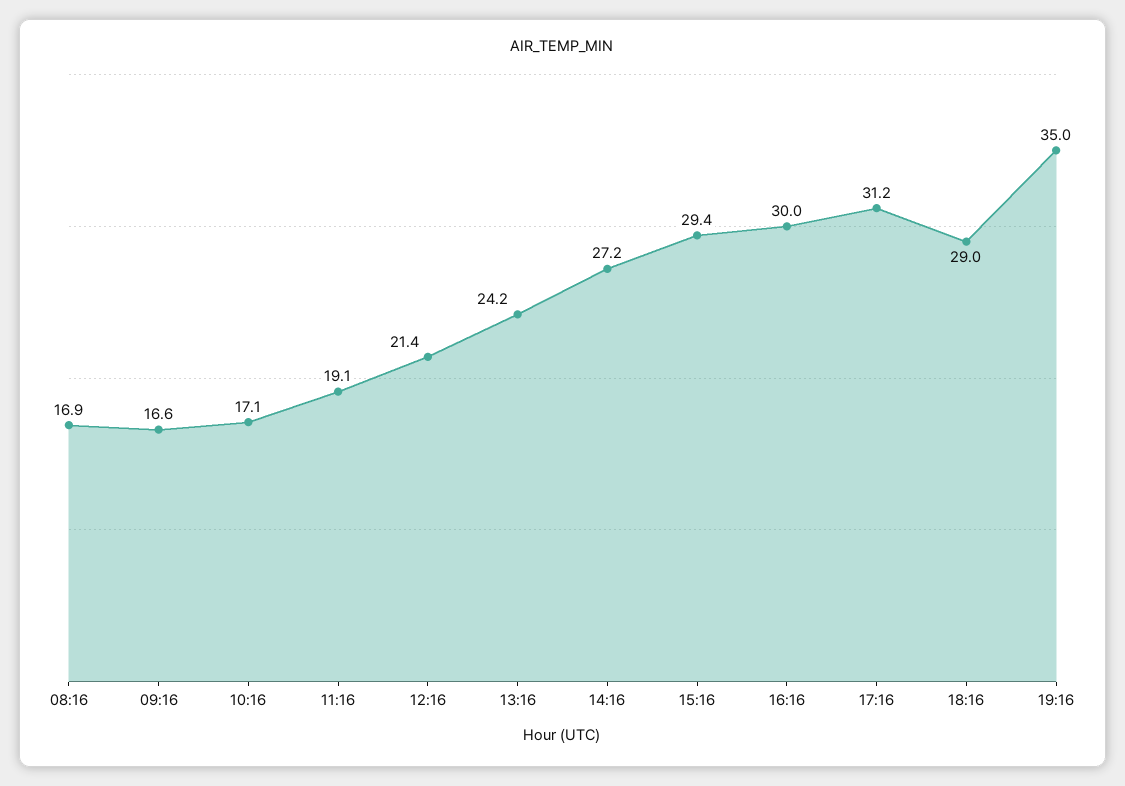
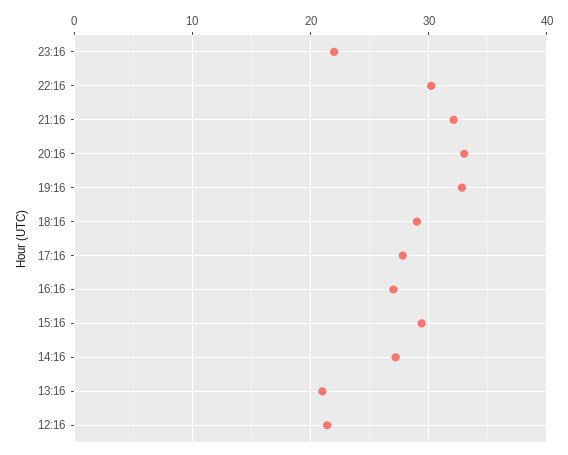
08:16: 16.9 -> none
09:16: 16.6 -> none
10:16: 17.1 -> none
11:16: 19.1 -> none
13:16: 24.2 -> 21
16:16: 30 -> 27
17:16: 31.2 -> 28
19:16: 35 -> 33
23:16: none -> 22
22:16: none -> 30
21:16: none -> 32
20:16: none -> 33

